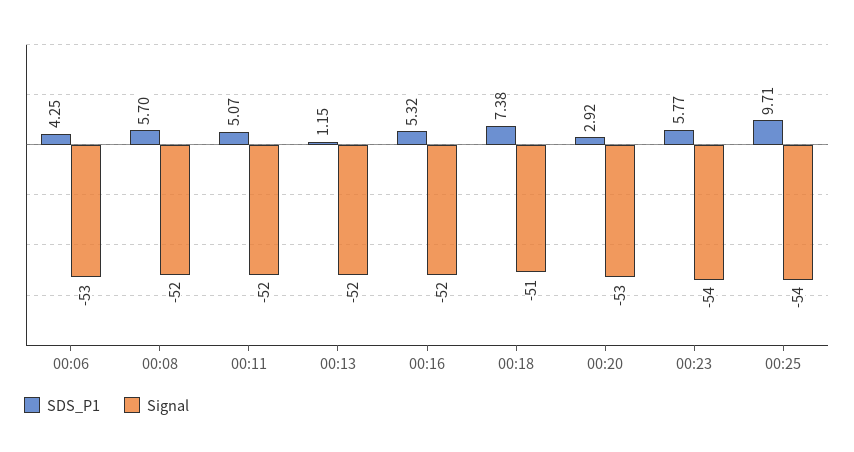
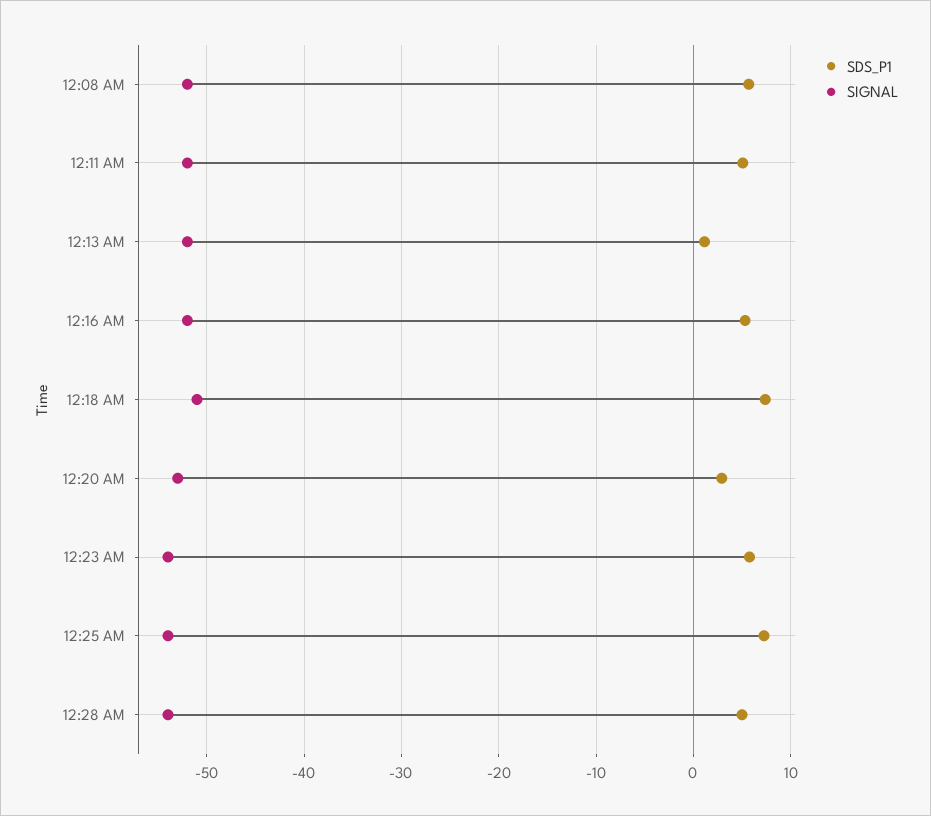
SDS_P1, 00:06: 4.25 -> none
Signal, 00:06: -53 -> none
SDS_P1, 00:25: 9.71 -> 7
SDS_P1, 12:28 AM: none -> 5
Signal, 12:28 AM: none -> -54

